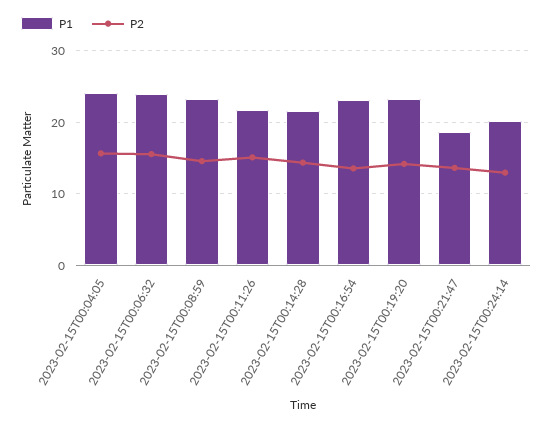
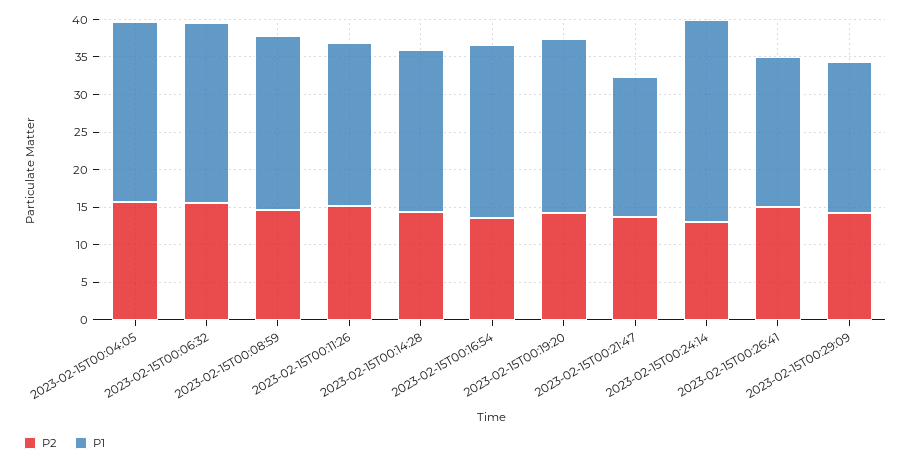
P1, 2023-02-15T00:24:14: 20 -> 27.5
P2, 2023-02-15T00:26:41: none -> 15
P1, 2023-02-15T00:26:41: none -> 20
P2, 2023-02-15T00:29:09: none -> 15
P1, 2023-02-15T00:29:09: none -> 20

